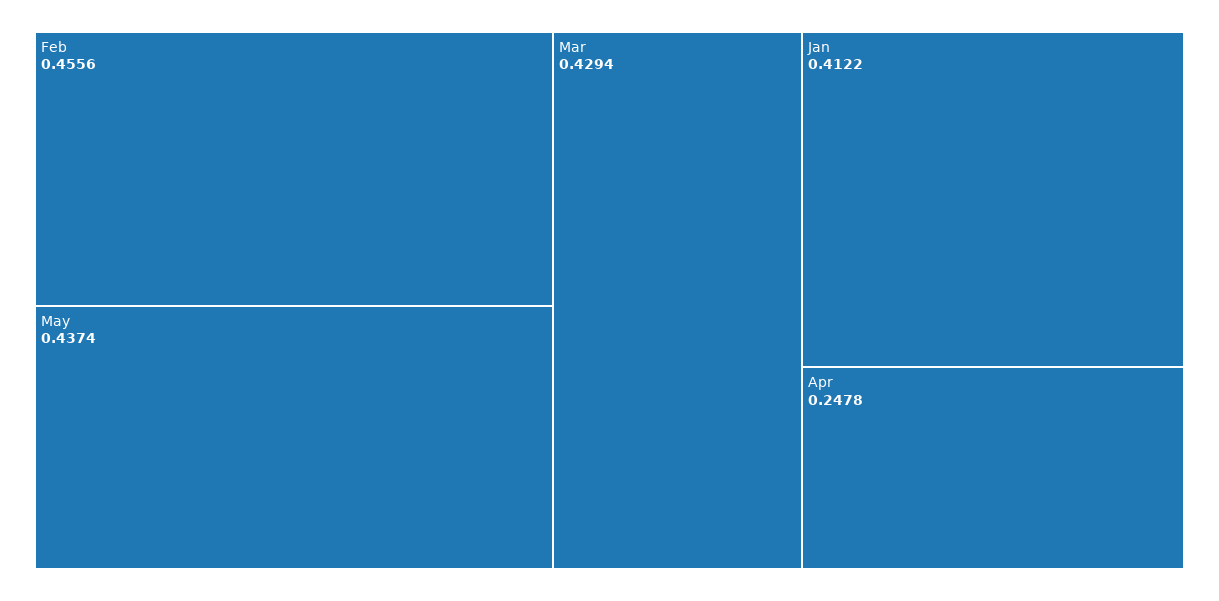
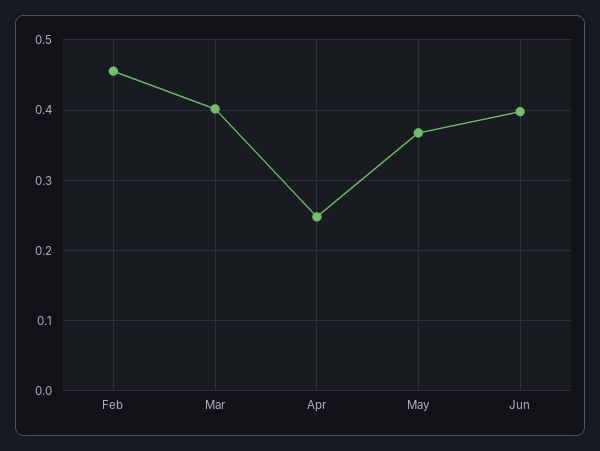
May: 0.4374 -> 0.37
Mar: 0.4294 -> 0.4
Jan: 0.4122 -> none
Jun: none -> 0.4

